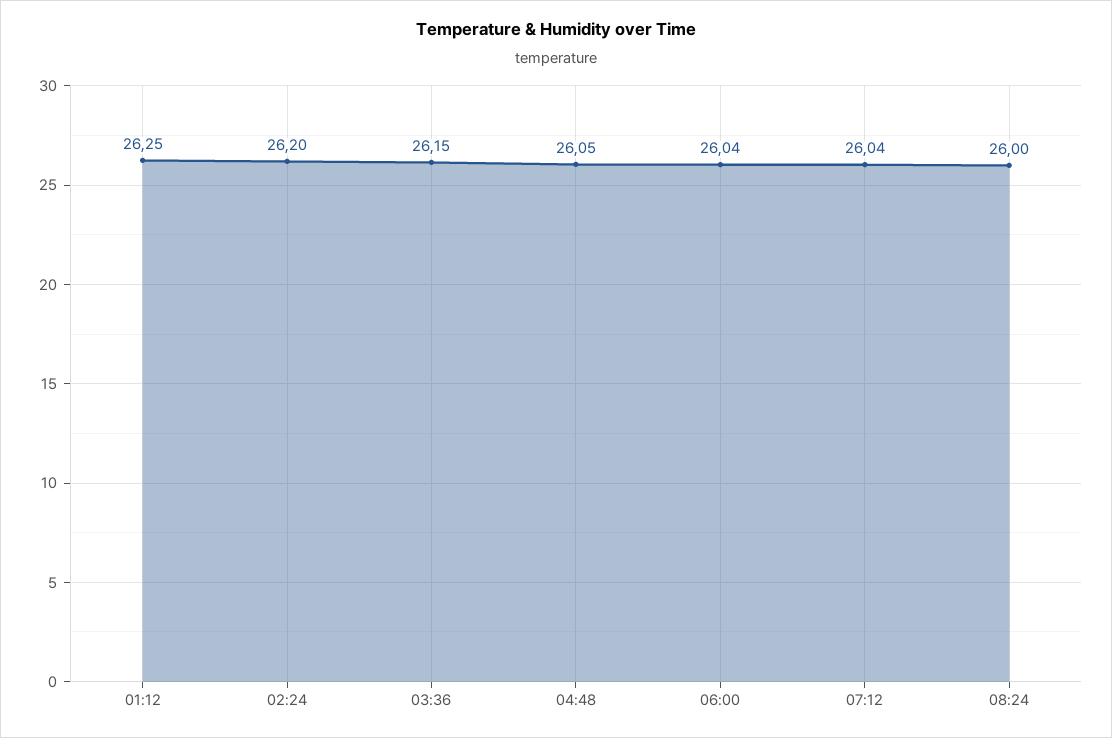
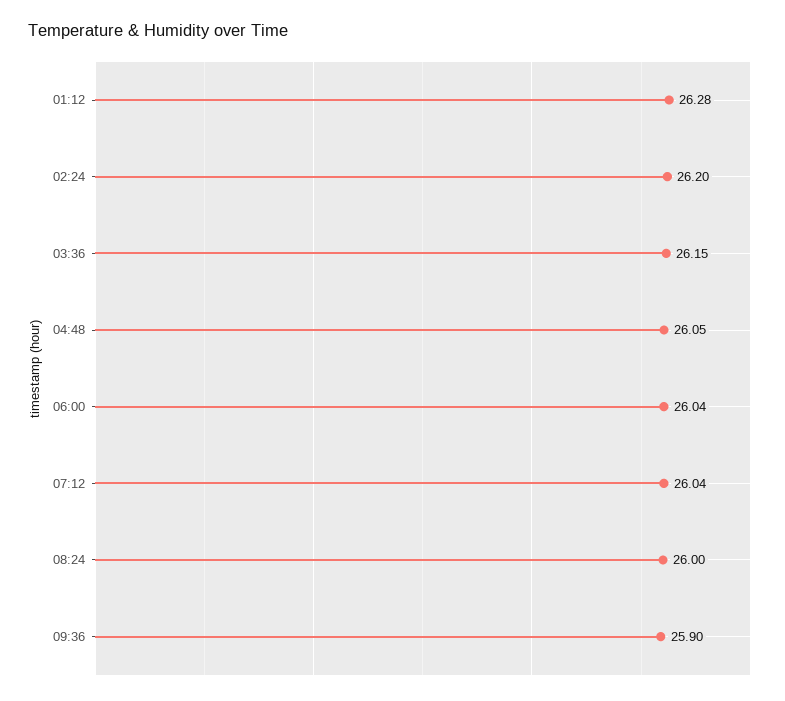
01:12: 26.25 -> 26.28
09:36: none -> 25.9

